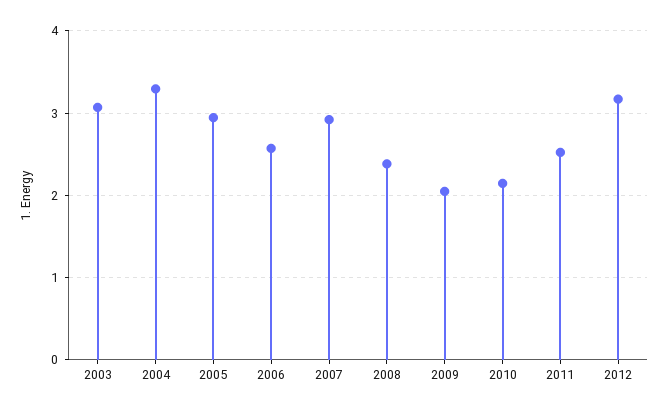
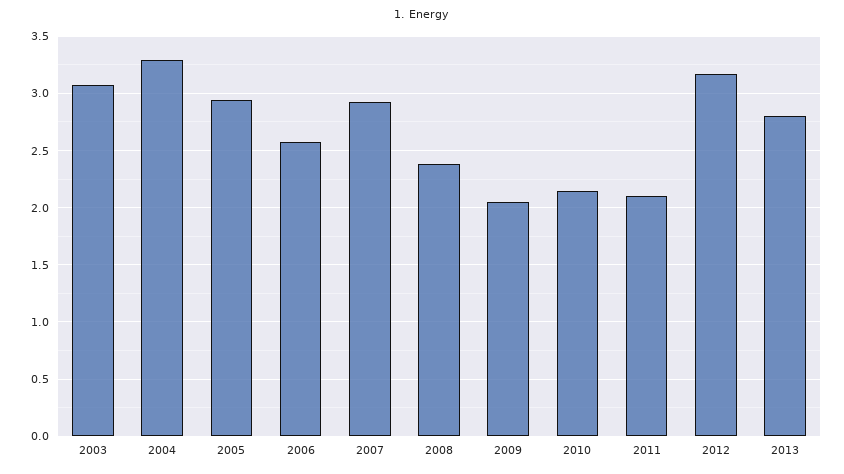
2011: 2.5 -> 2.1
2013: none -> 2.8

